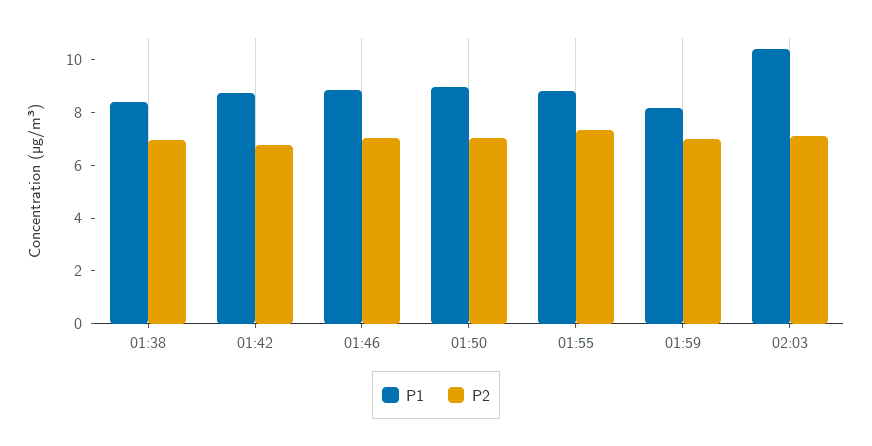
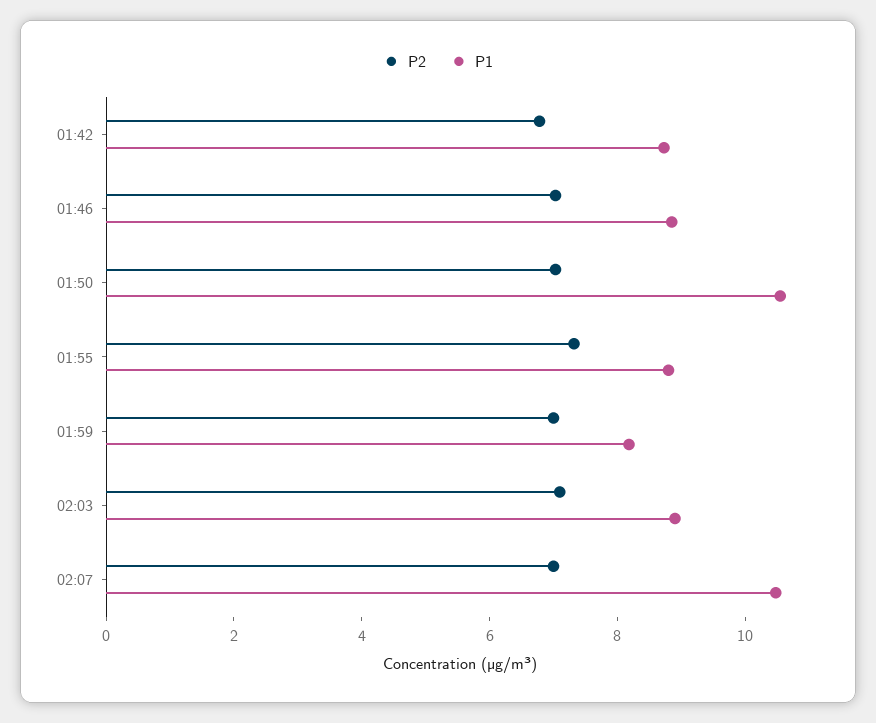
P1, 01:38: 8.5 -> none
P2, 01:38: 7 -> none
P1, 01:50: 9 -> 10.5
P1, 02:03: 10.5 -> 9
P2, 02:07: none -> 7
P1, 02:07: none -> 10.5

